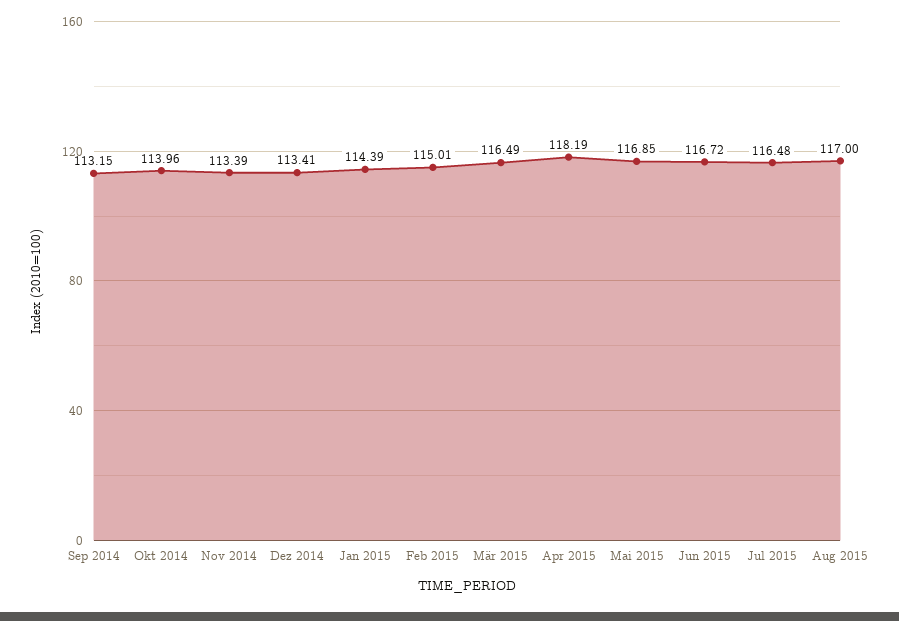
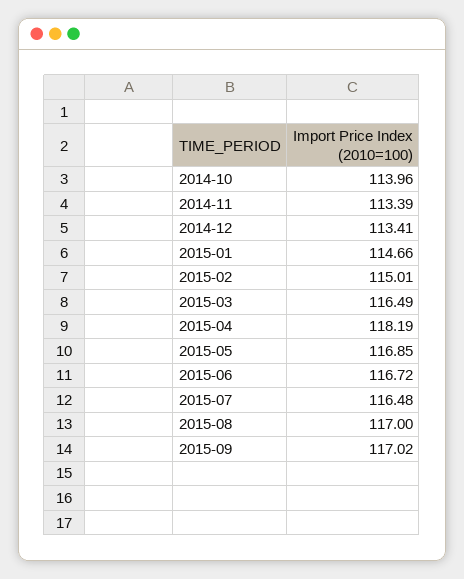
Sep 2014: 113.15 -> none
Jan 2015: 114.39 -> 114.66
2015-09: none -> 117.02

